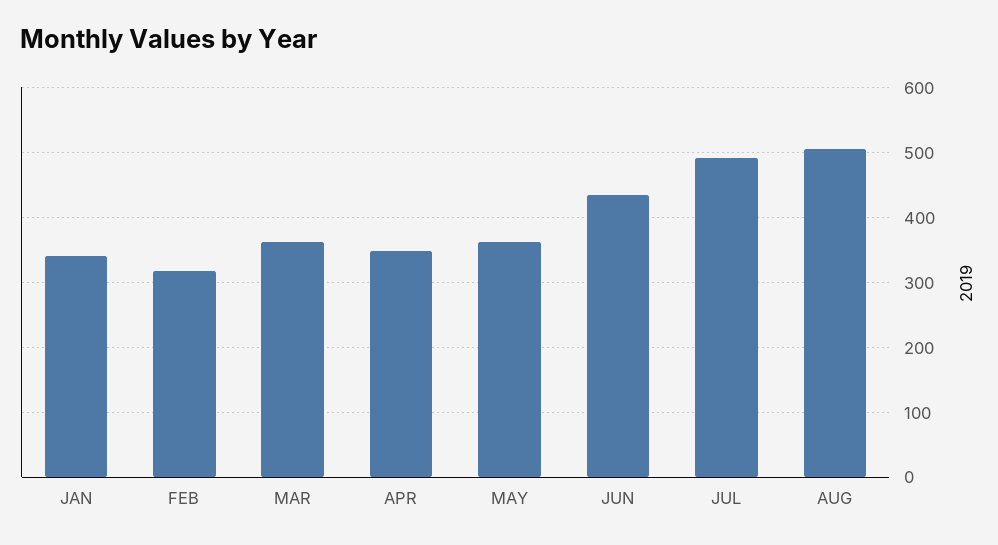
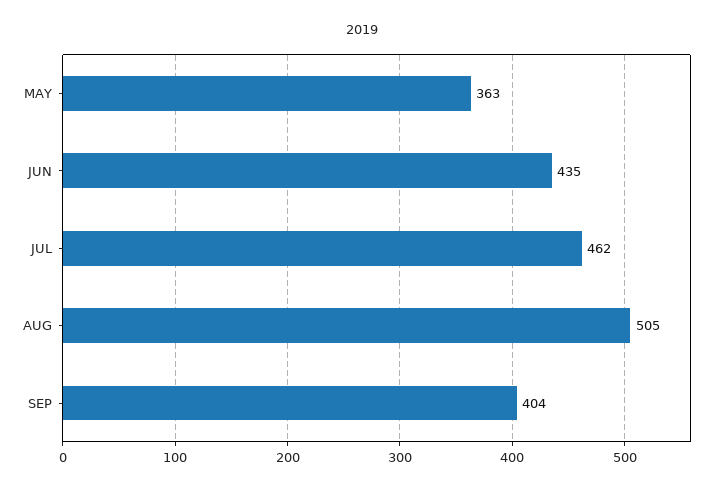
JAN: 340 -> none
FEB: 320 -> none
MAR: 360 -> none
APR: 350 -> none
JUL: 490 -> 462
SEP: none -> 404

